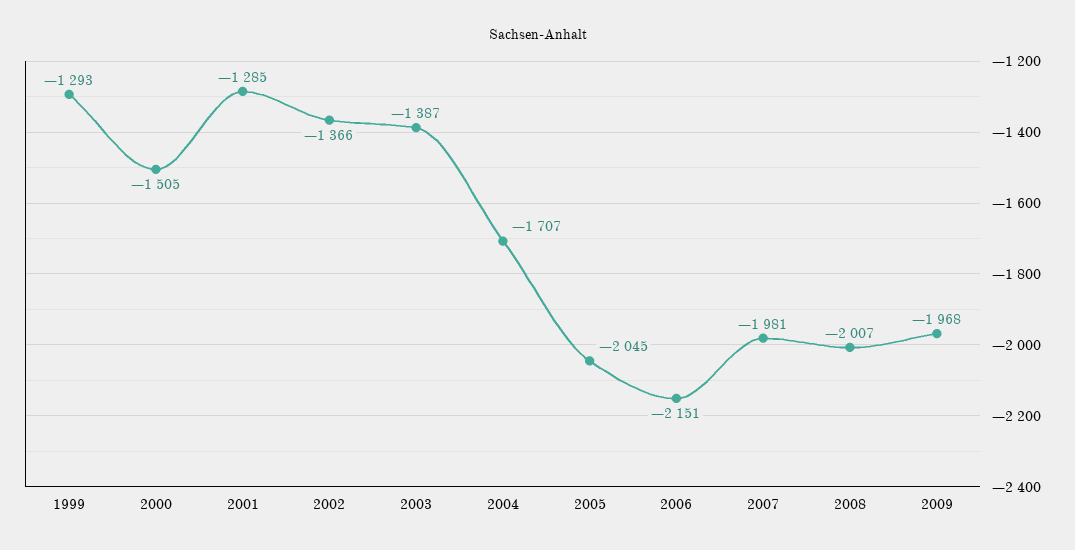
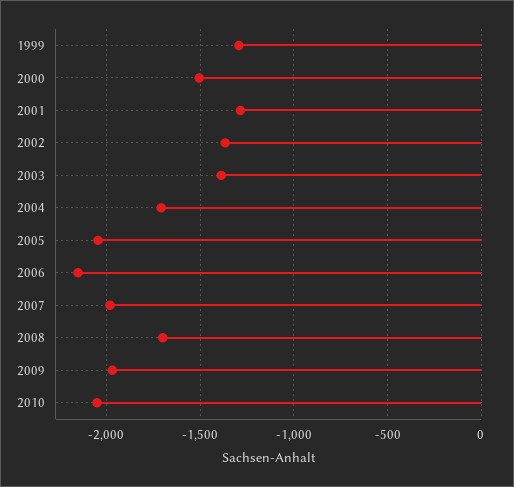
2008: -2007 -> -1700
2010: none -> -2050

